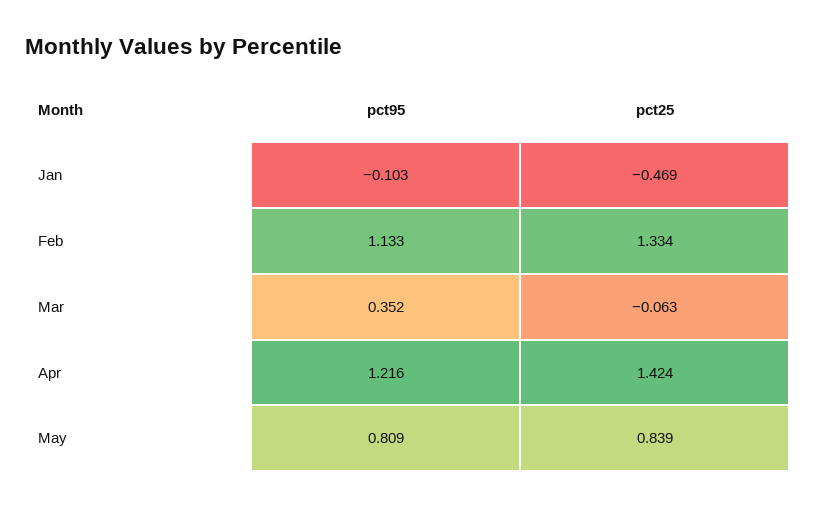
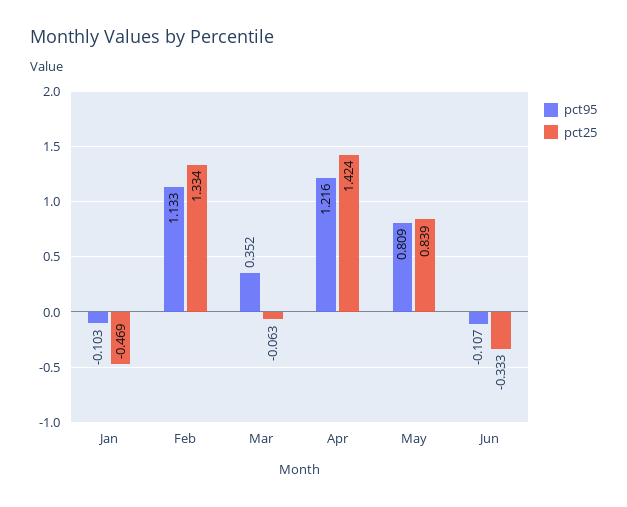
pct95, Jun: none -> -0.107
pct25, Jun: none -> -0.333

